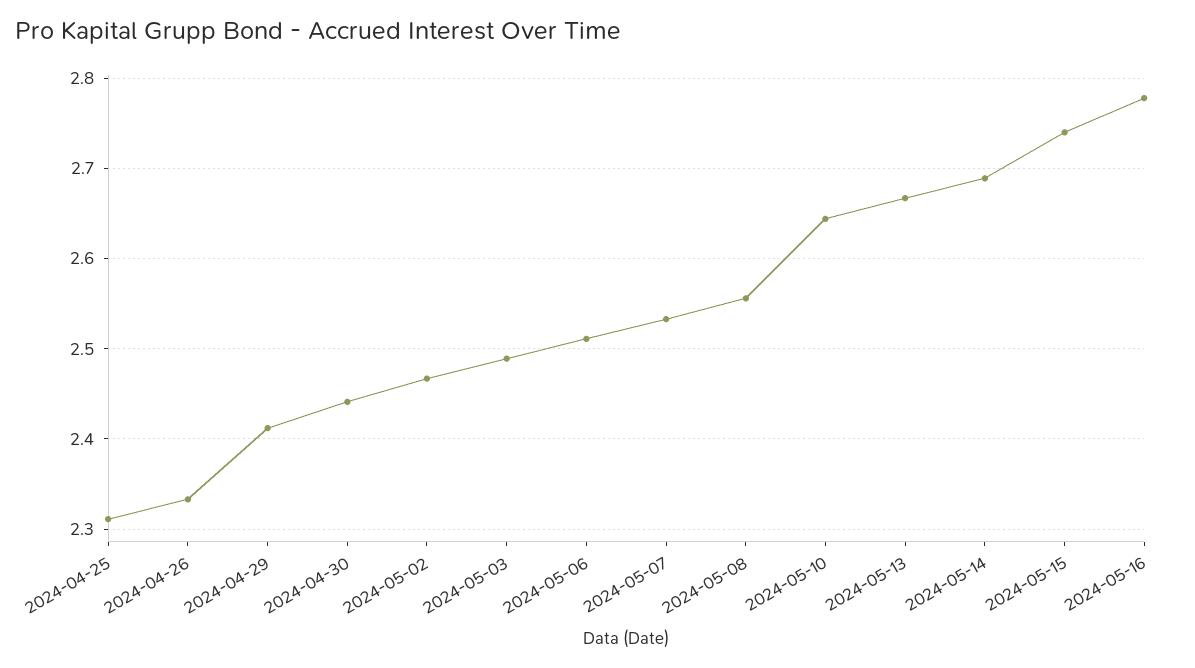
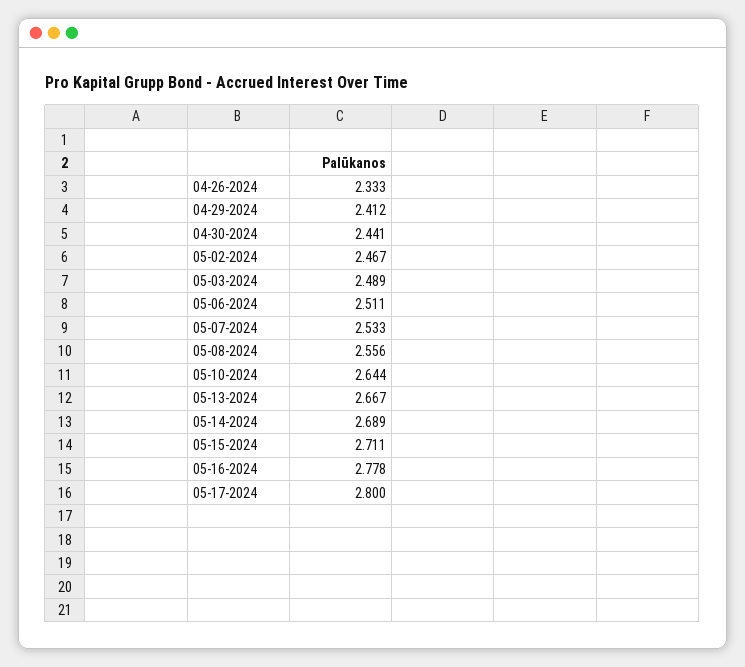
2024-04-25: 2.31 -> none
2024-05-15: 2.74 -> 2.711
05-17-2024: none -> 2.8

